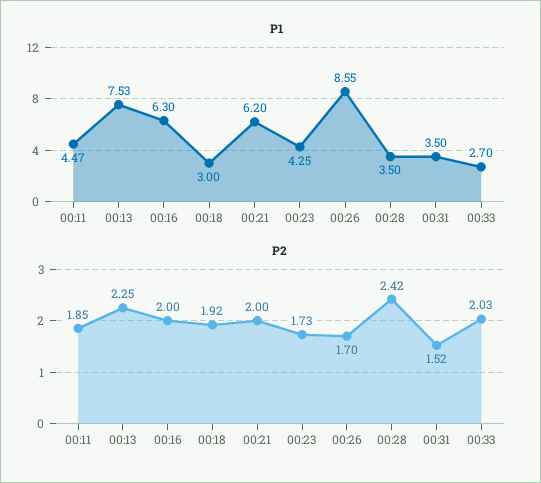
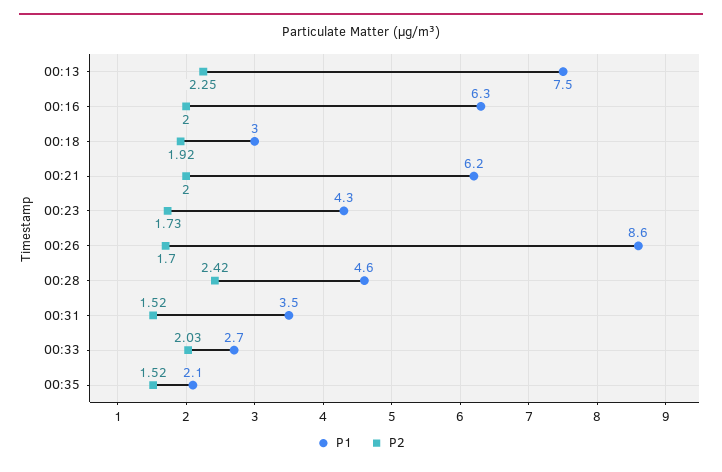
P1, 00:11: 4.47 -> none
P1, 00:28: 3.5 -> 4.6
P2, 00:11: 1.85 -> none
P1, 00:35: none -> 2.1
P2, 00:35: none -> 1.52

